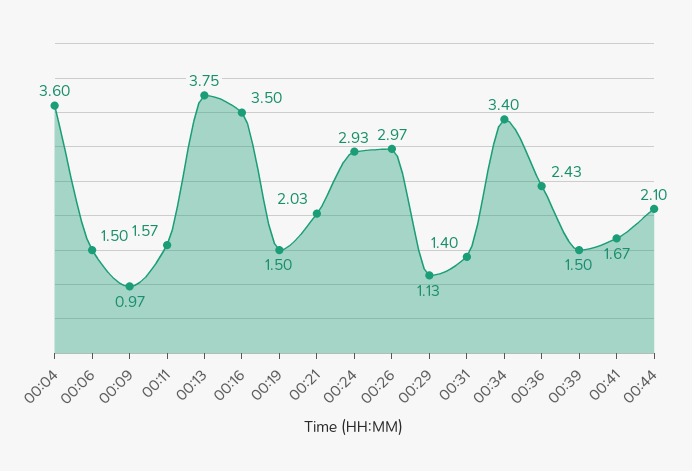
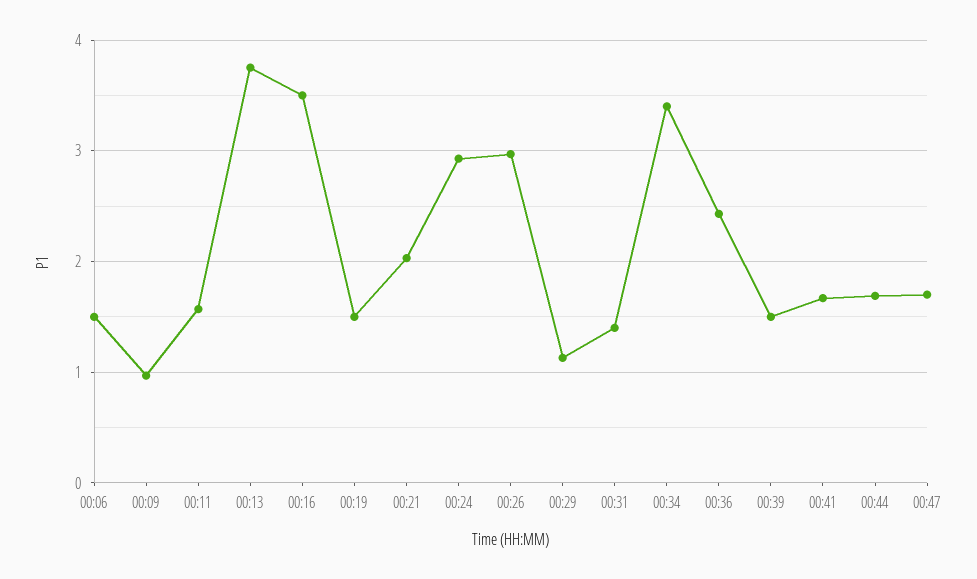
00:04: 3.6 -> none
00:44: 2.1 -> 1.7
00:47: none -> 1.7

